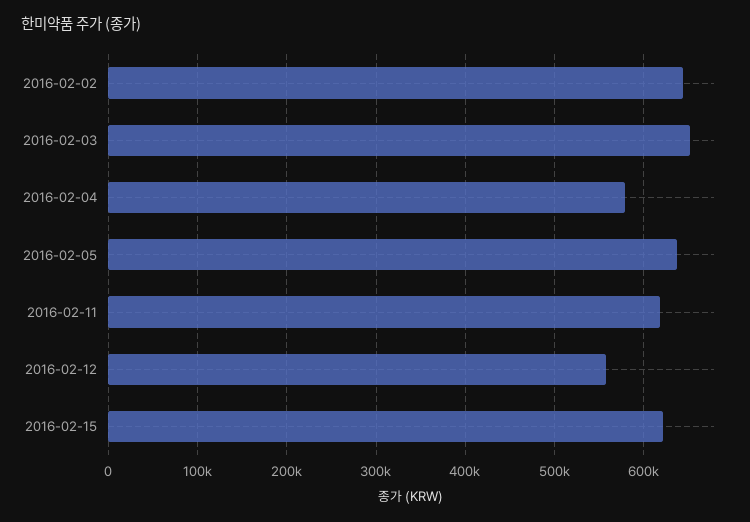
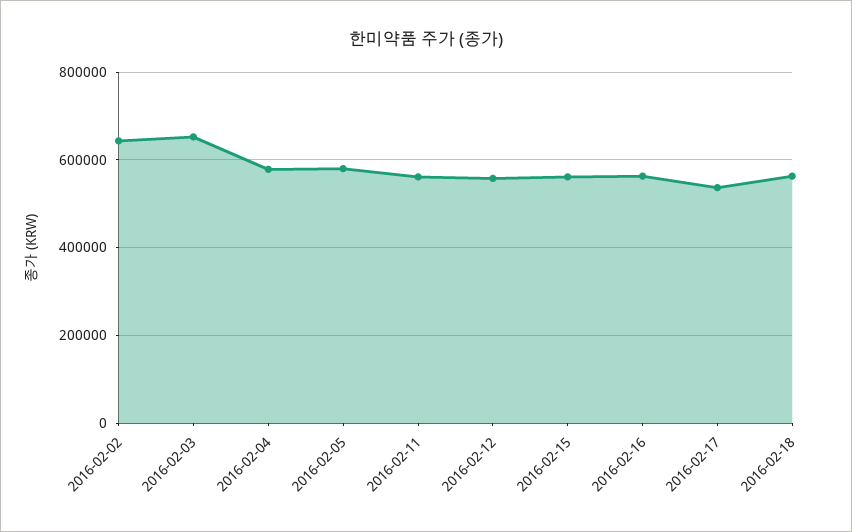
2016-02-05: 640000 -> 580000
2016-02-11: 620000 -> 560000
2016-02-15: 620000 -> 560000
2016-02-16: none -> 560000
2016-02-17: none -> 540000
2016-02-18: none -> 560000

